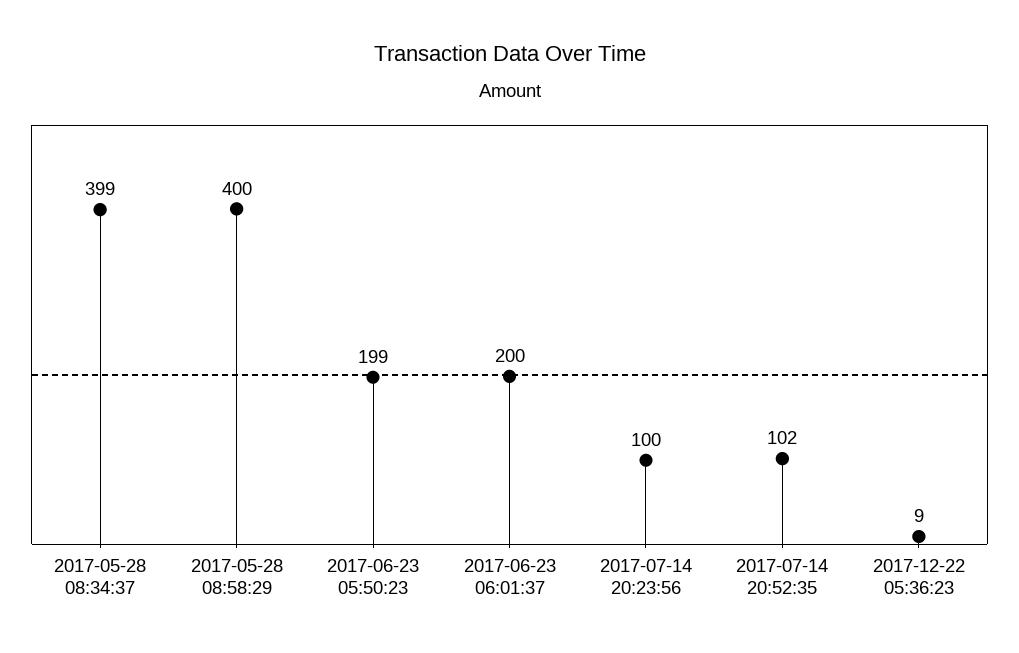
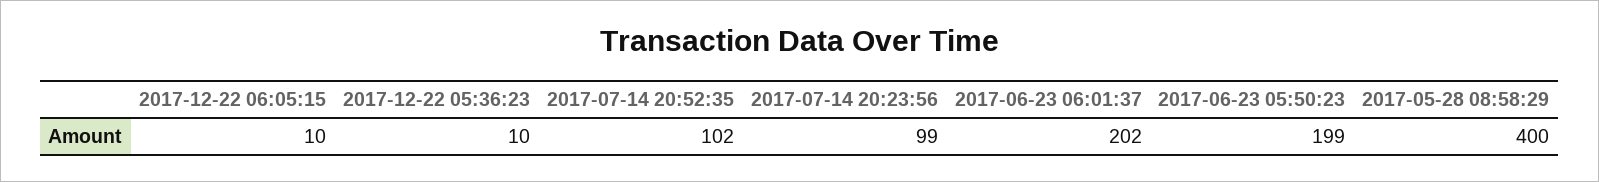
2017-05-28 08:34:37: 399 -> none
2017-06-23 06:01:37: 200 -> 202
2017-07-14 20:23:56: 100 -> 99
2017-12-22 05:36:23: 9 -> 10
2017-12-22 06:05:15: none -> 10

